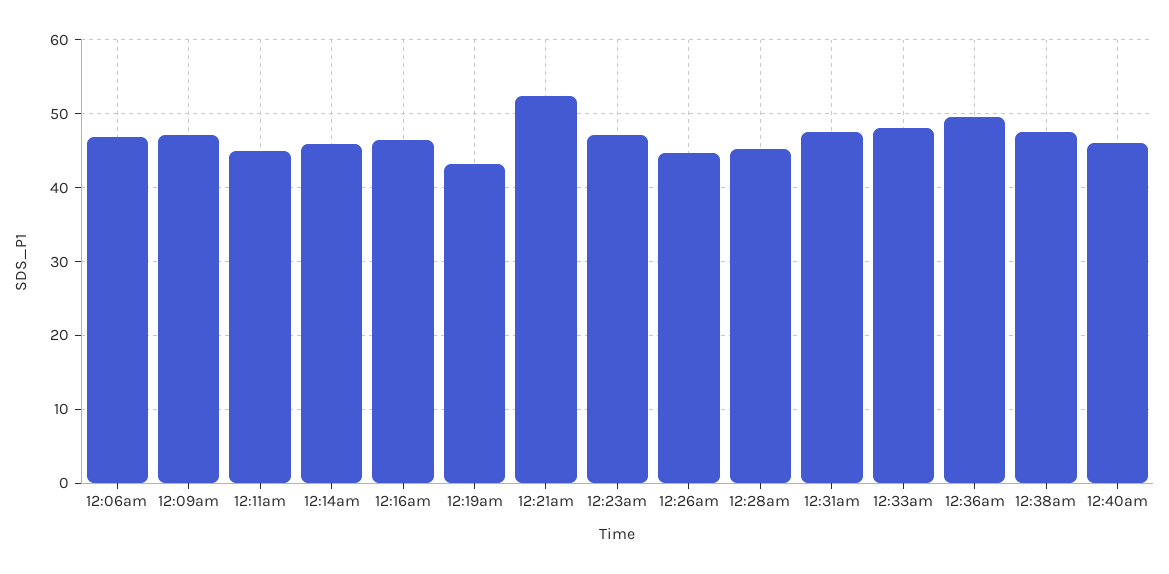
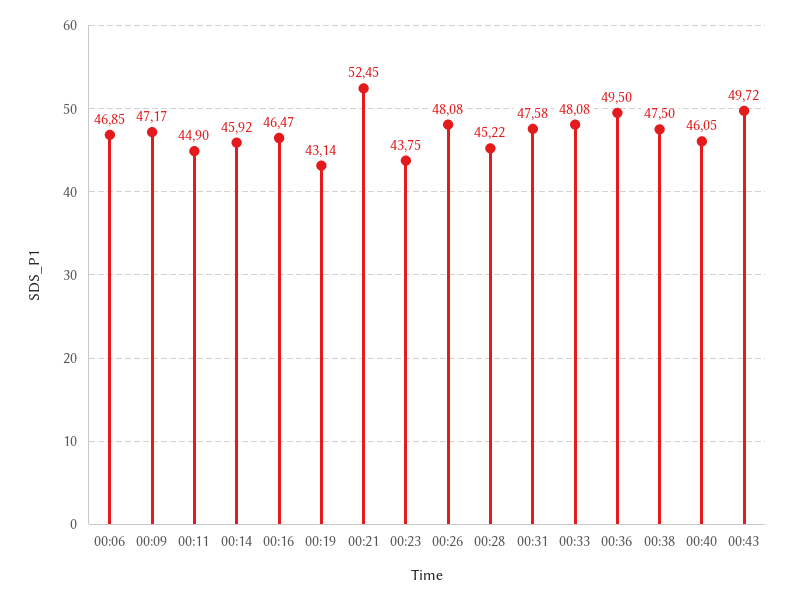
12:23am: 47 -> 43.75
12:26am: 45 -> 48.08
00:43: none -> 49.72

